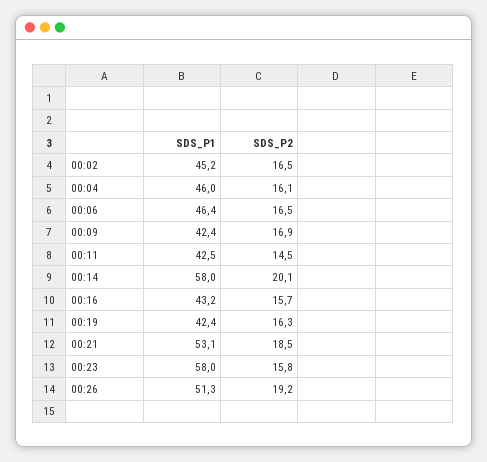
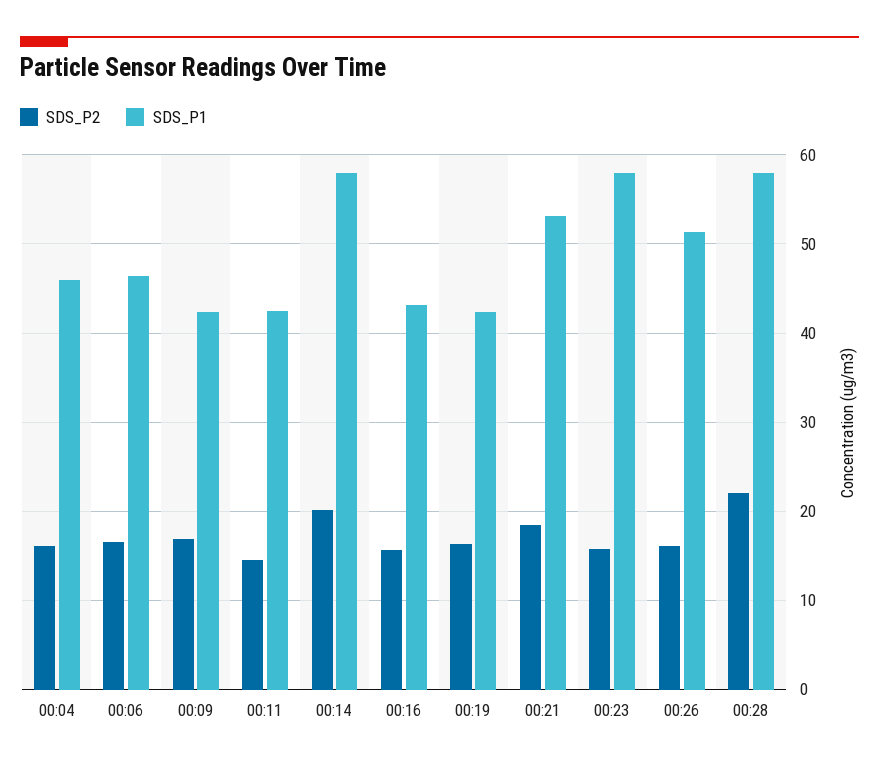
SDS_P1, 00:02: 45.2 -> none
SDS_P2, 00:02: 16.5 -> none
SDS_P2, 00:26: 19.2 -> 16
SDS_P2, 00:28: none -> 22
SDS_P1, 00:28: none -> 58

